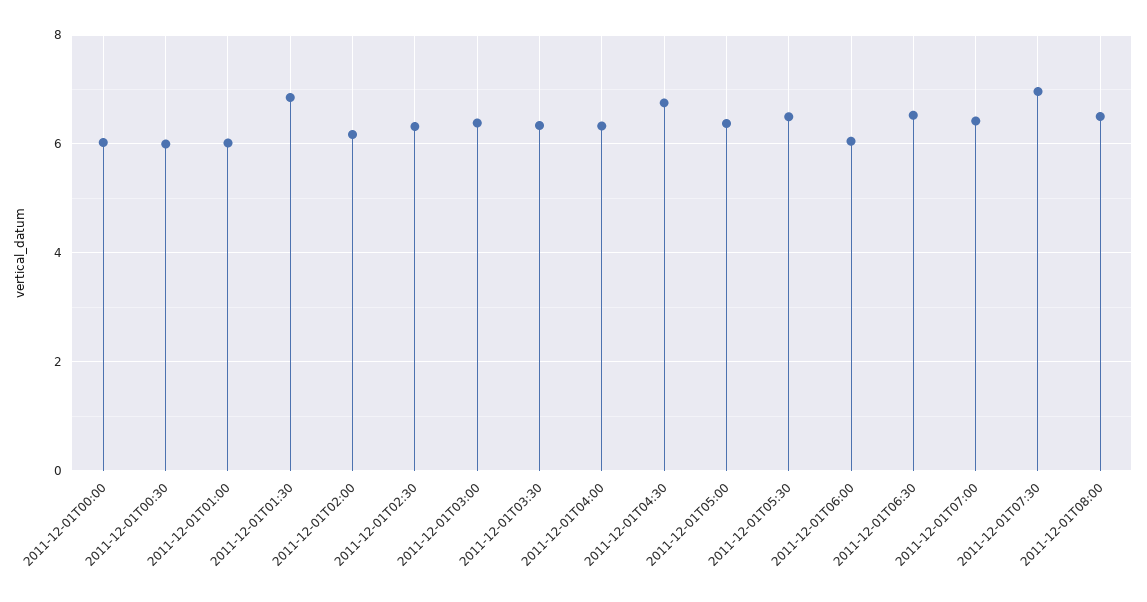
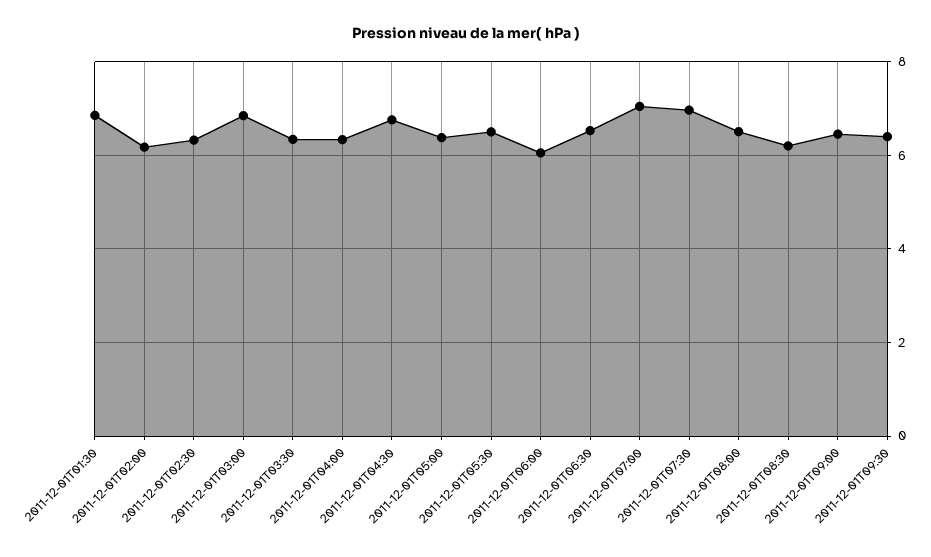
2011-12-01T00:00: 6 -> none
2011-12-01T00:30: 6 -> none
2011-12-01T01:00: 6 -> none
2011-12-01T03:00: 6.4 -> 6.8
2011-12-01T07:00: 6.4 -> 7
2011-12-01T08:30: none -> 6.2
2011-12-01T09:00: none -> 6.4
2011-12-01T09:30: none -> 6.4

